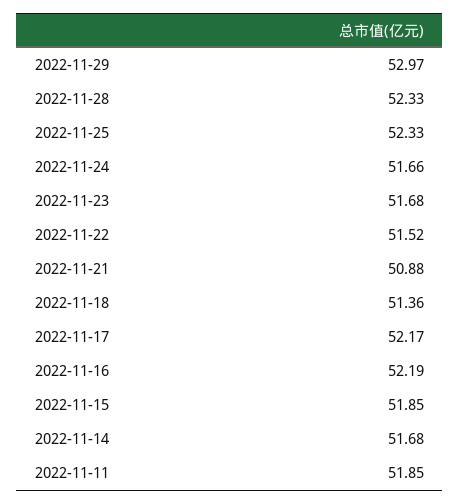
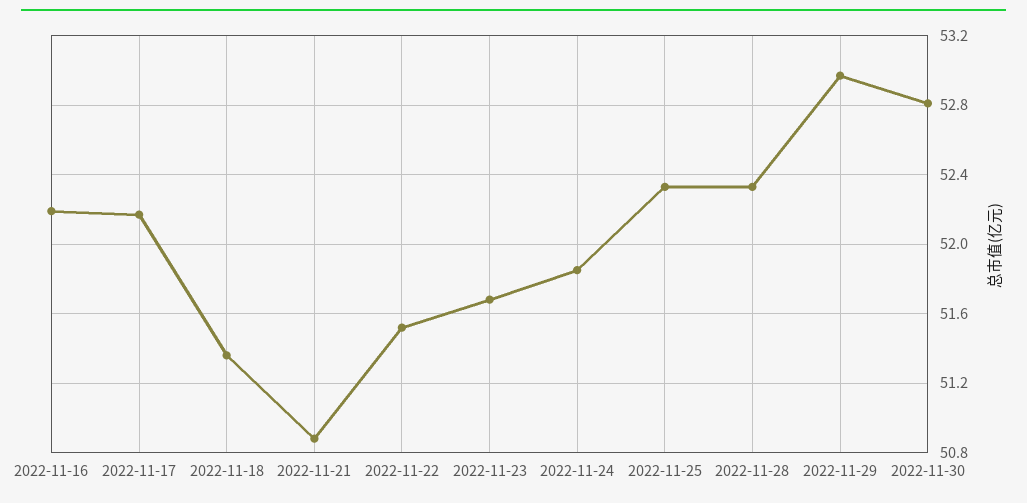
2022-11-24: 51.66 -> 51.85
2022-11-15: 51.85 -> none
2022-11-14: 51.68 -> none
2022-11-11: 51.85 -> none
2022-11-30: none -> 52.8

